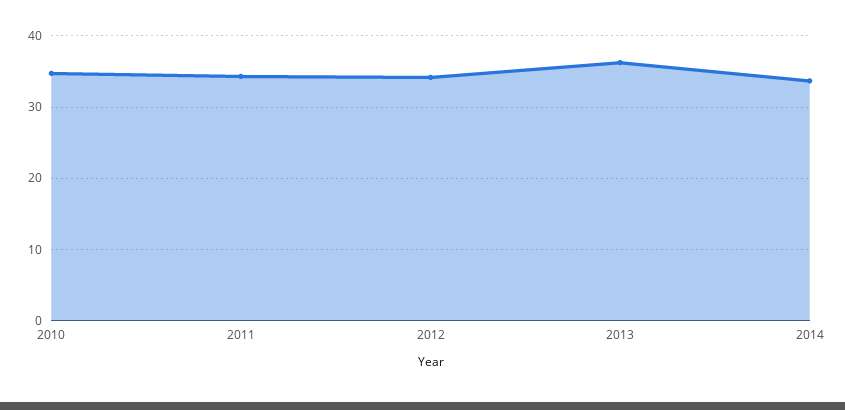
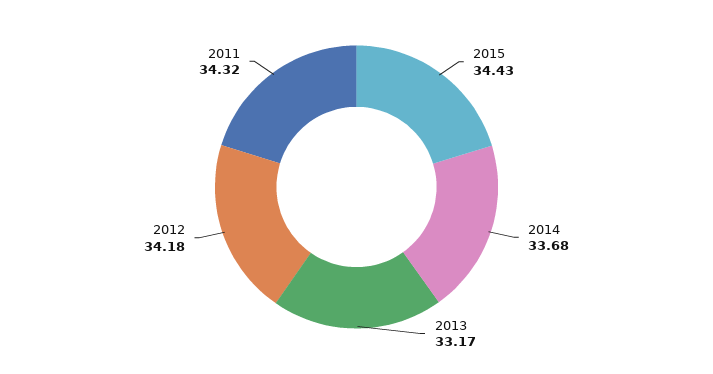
2010: 35 -> none
2013: 36 -> 33.17
2015: none -> 34.43

